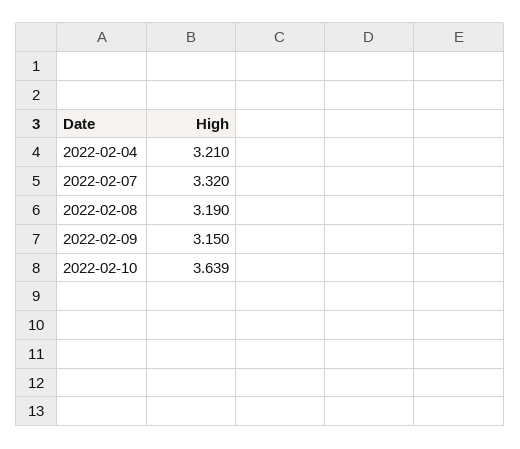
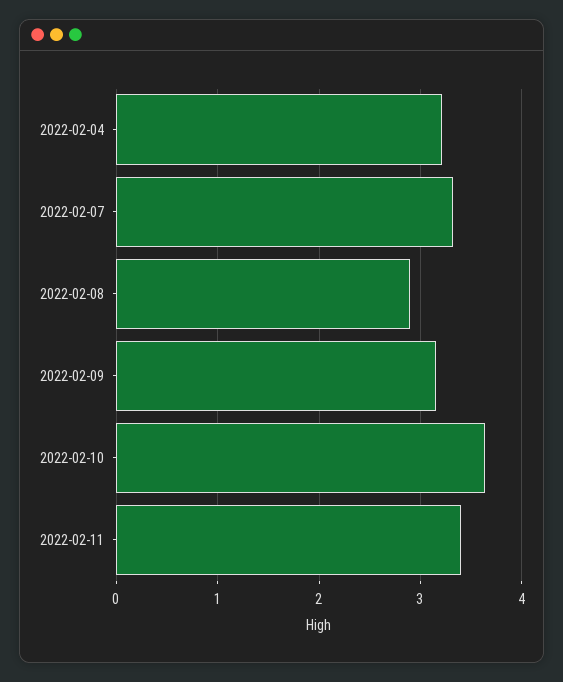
2022-02-08: 3.19 -> 2.9
2022-02-11: none -> 3.4

